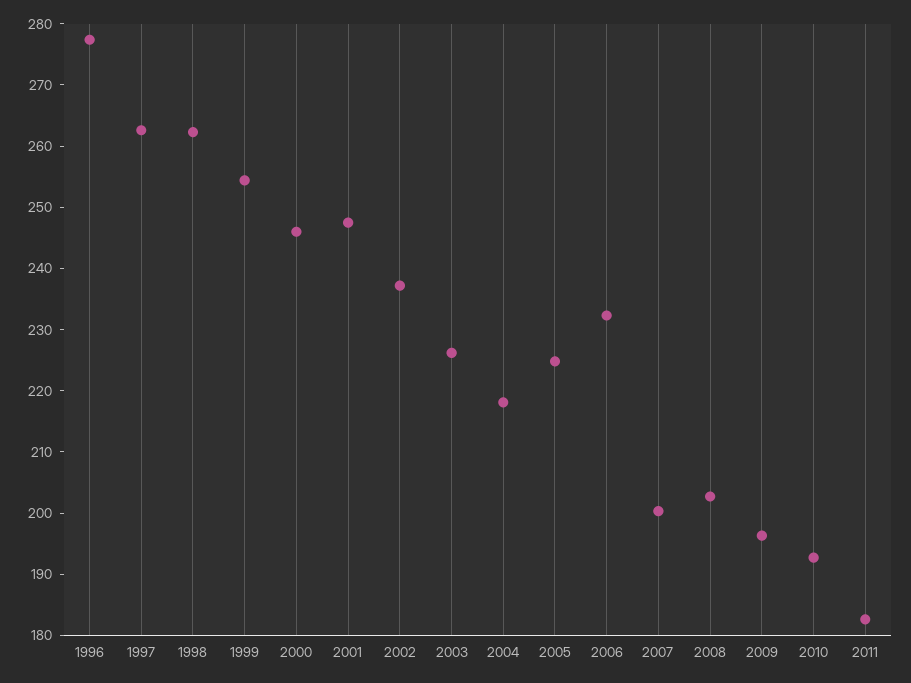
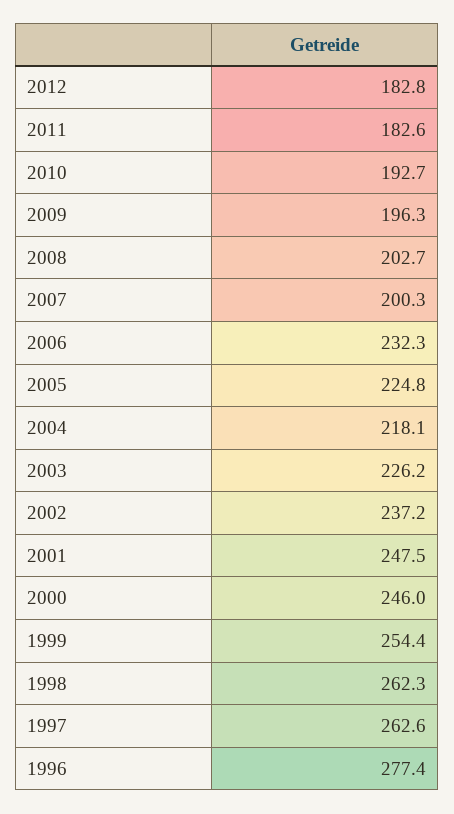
2012: none -> 182.8

